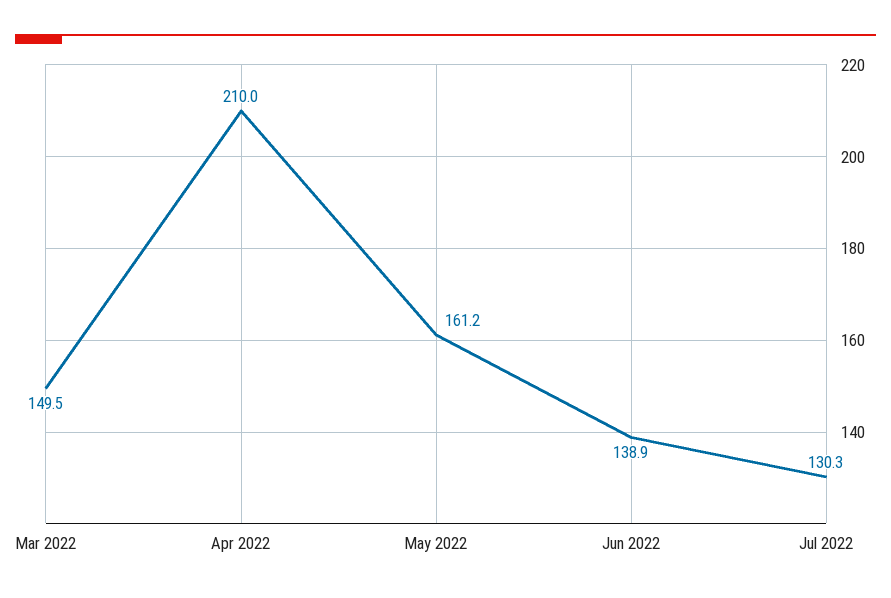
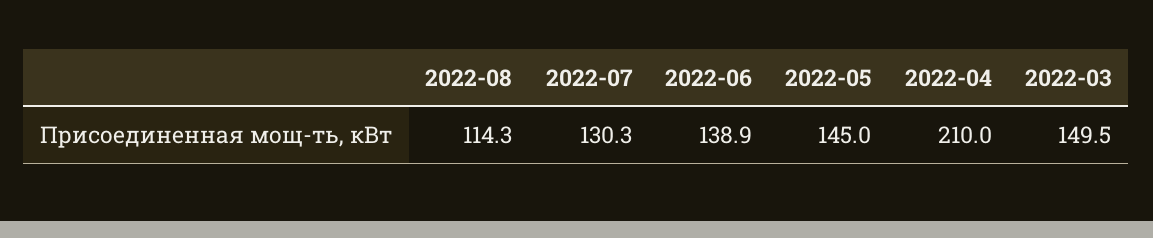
May 2022: 161.2 -> 145
2022-08: none -> 114.3

